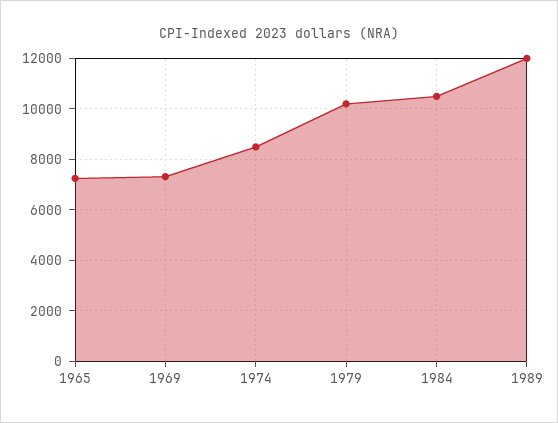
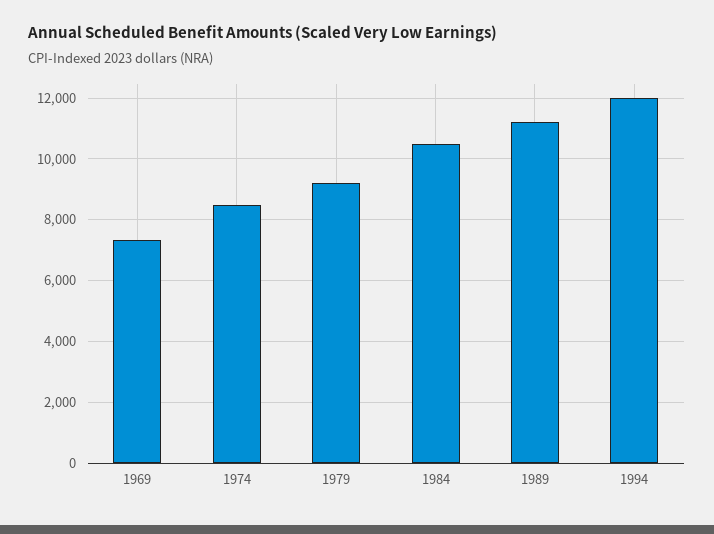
1965: 7250 -> none
1979: 10250 -> 9200
1989: 12000 -> 11200
1994: none -> 12000

